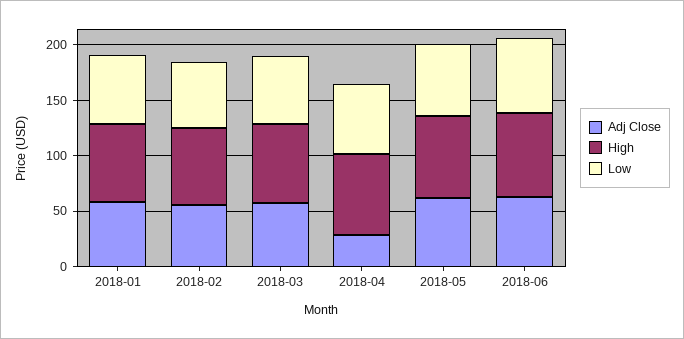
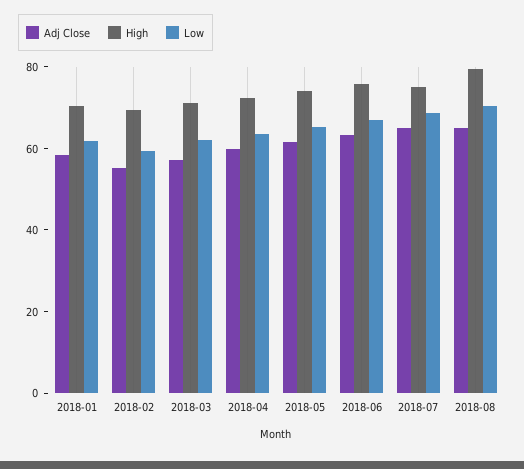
Adj Close, 2018-04: 30 -> 60
Adj Close, 2018-07: none -> 65
High, 2018-07: none -> 75
Low, 2018-07: none -> 70
Adj Close, 2018-08: none -> 65
High, 2018-08: none -> 80
Low, 2018-08: none -> 70

